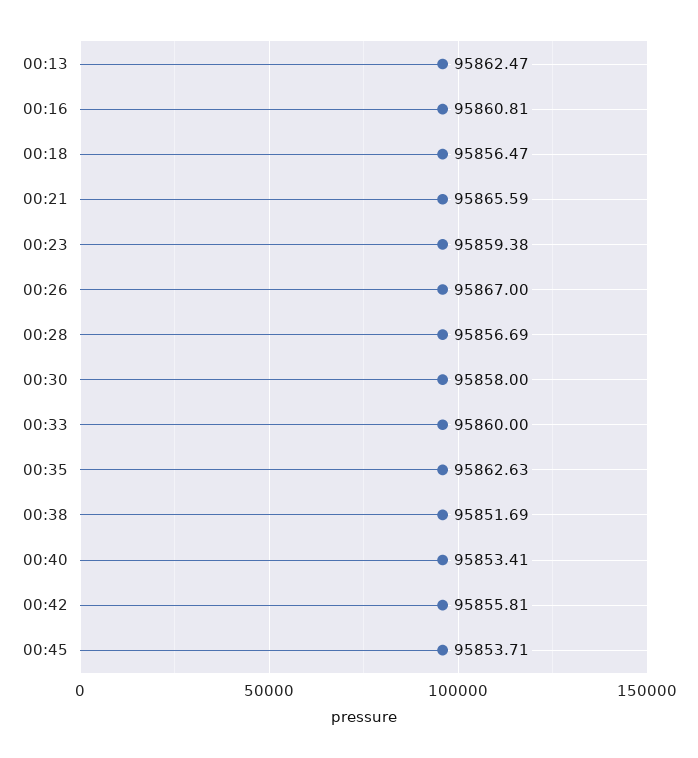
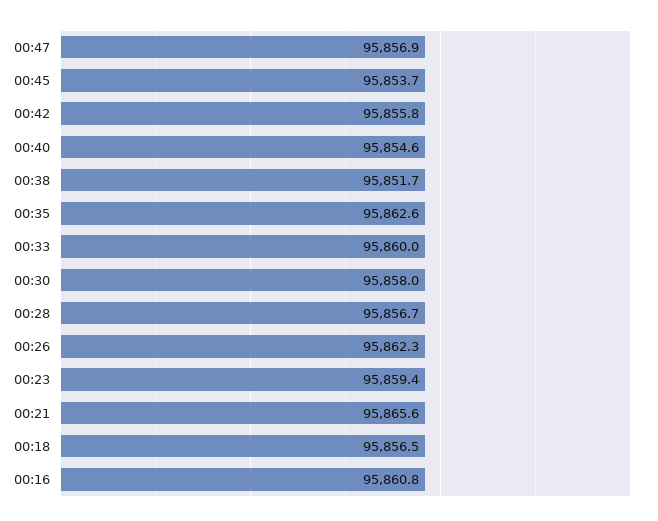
00:13: 95862.47 -> none
00:26: 95867 -> 95862.3
00:40: 95853.41 -> 95854.6
00:47: none -> 95856.9

